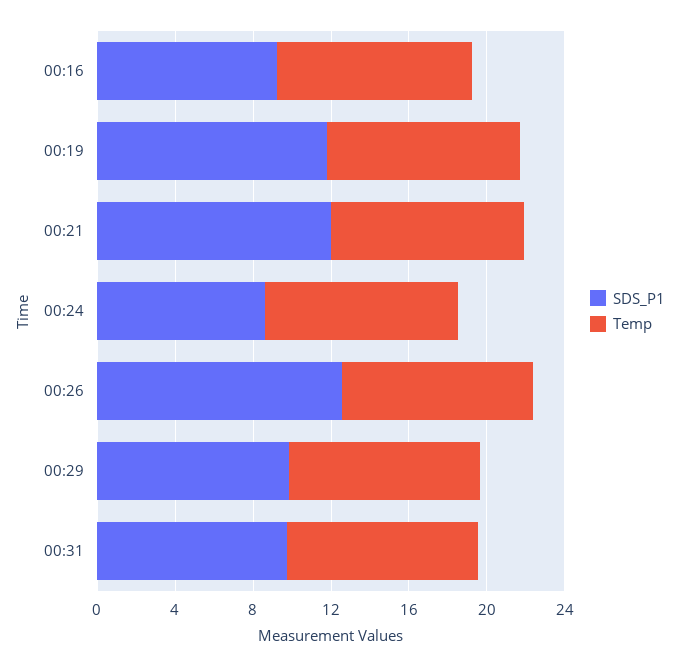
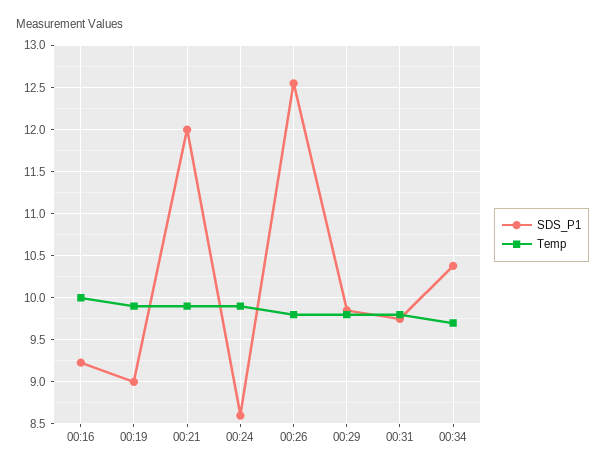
SDS_P1, 00:19: 12 -> 9
SDS_P1, 00:34: none -> 10.4
Temp, 00:34: none -> 9.7

